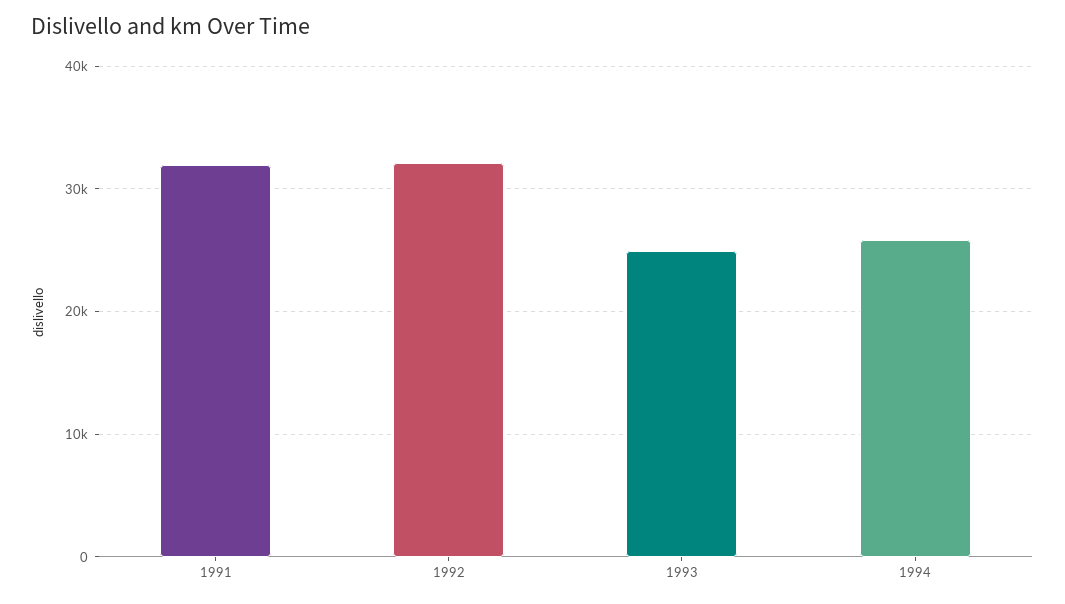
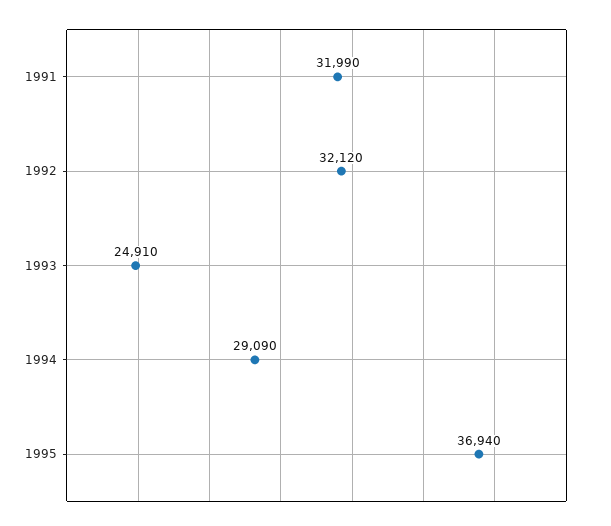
1994: 26000 -> 29090
1995: none -> 36940

